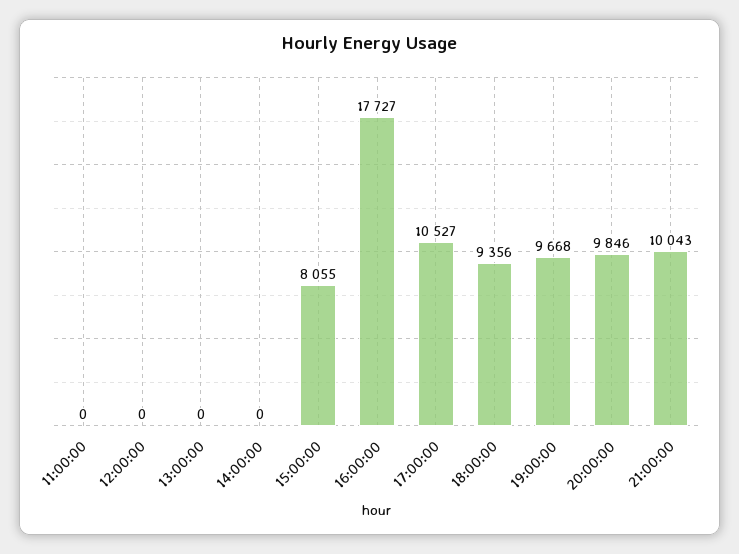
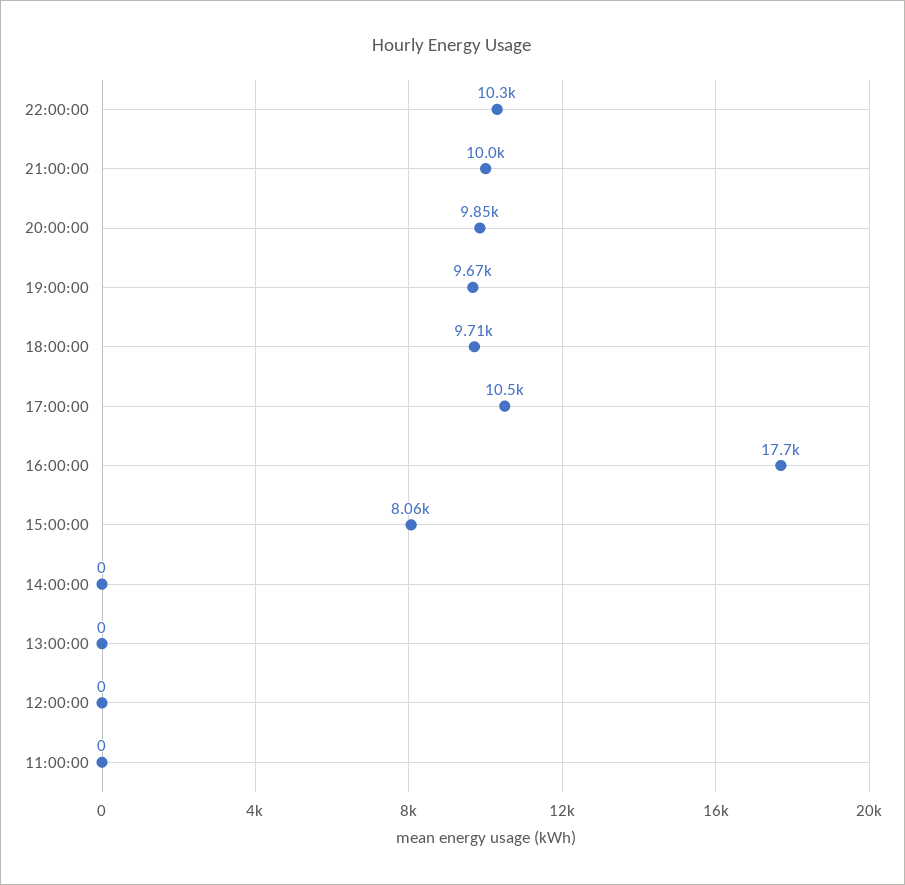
18:00:00: 9356 -> 9710
22:00:00: none -> 10300

